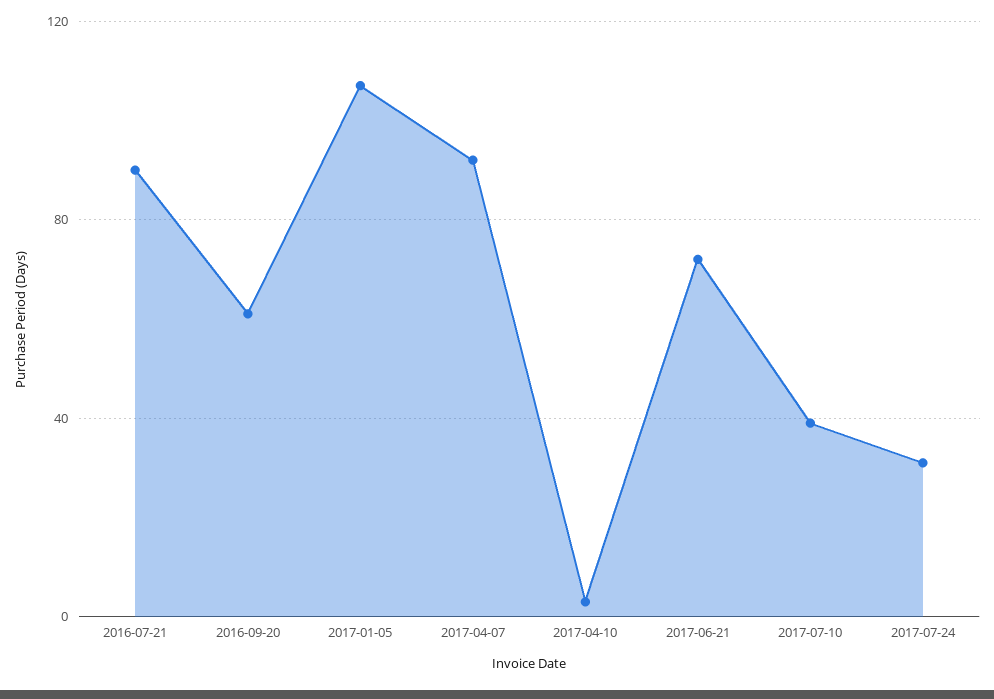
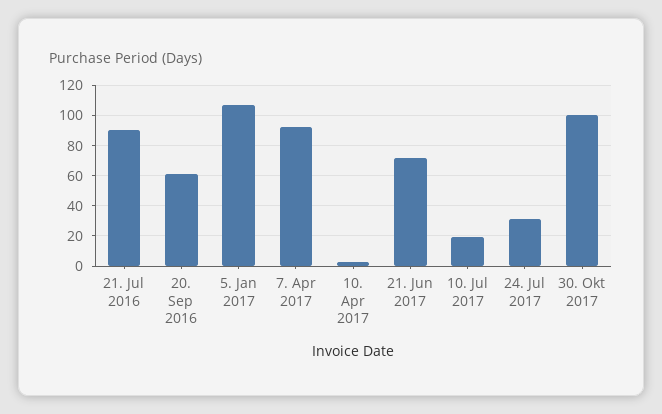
2017-07-10: 40 -> 20
30. Okt 2017: none -> 100

